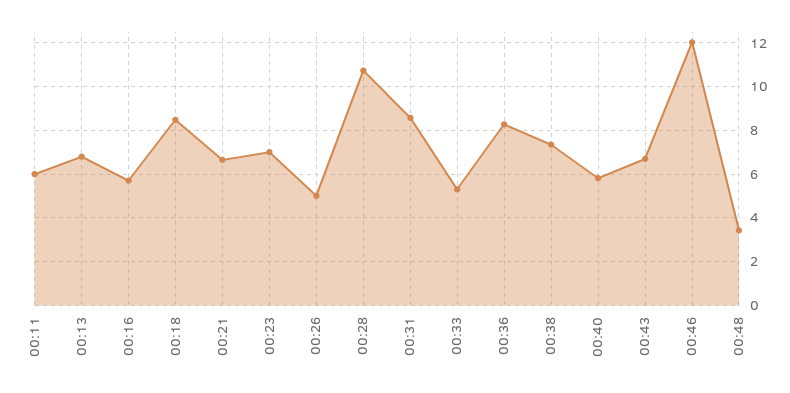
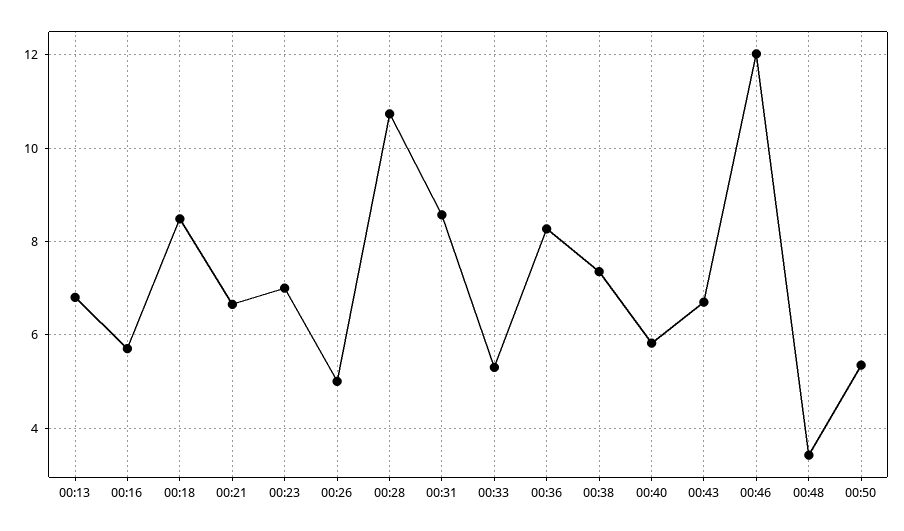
00:11: 6 -> none
00:50: none -> 5.4

